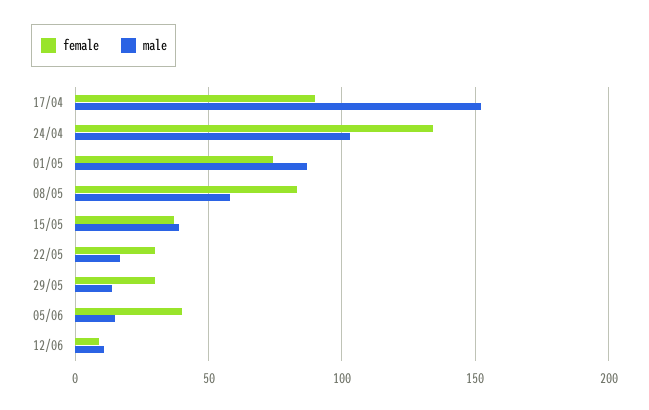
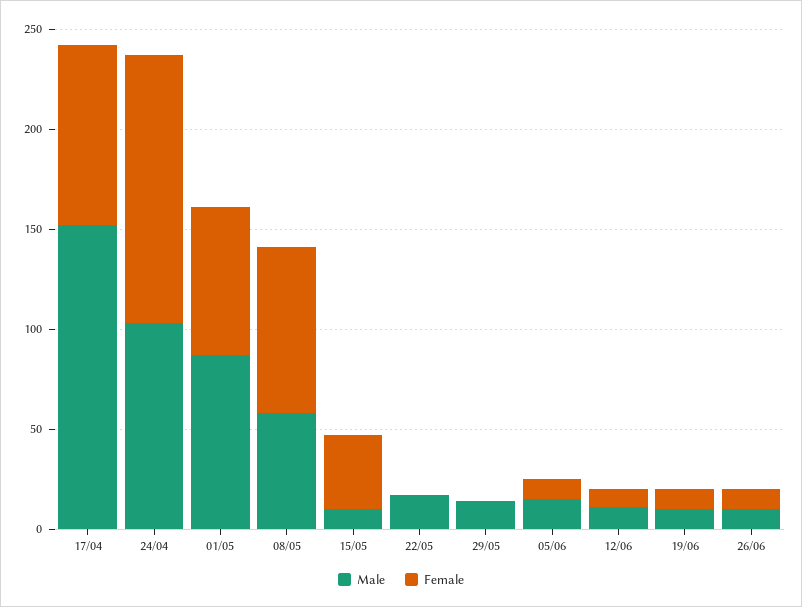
male, 15/05: 40 -> 10
female, 22/05: 30 -> 0
female, 29/05: 30 -> 0
female, 05/06: 40 -> 10
male, 19/06: none -> 10
female, 19/06: none -> 10
male, 26/06: none -> 10
female, 26/06: none -> 10

